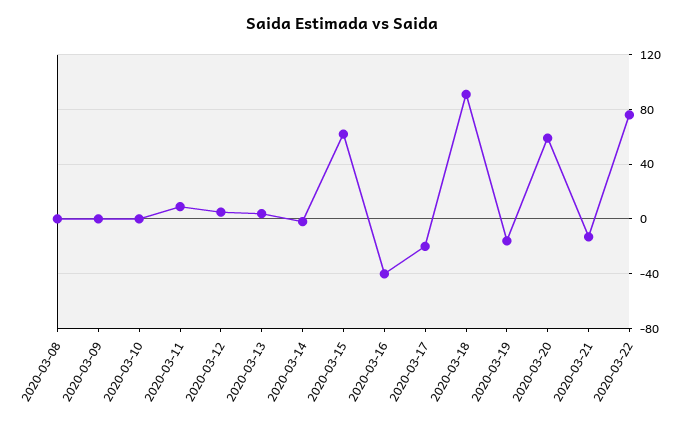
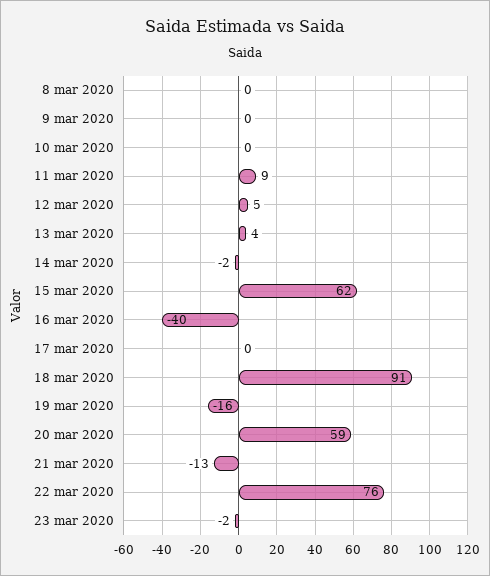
2020-03-17: -20 -> 0
23 mar 2020: none -> -2

